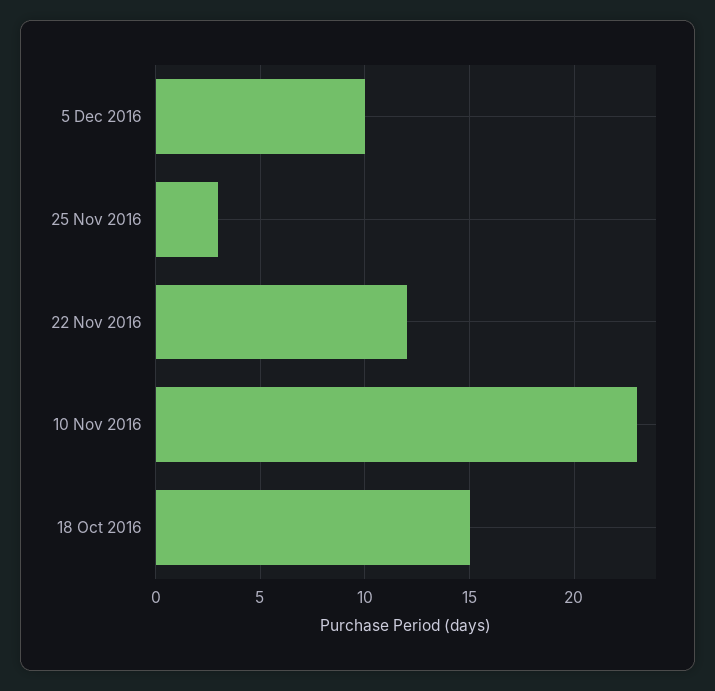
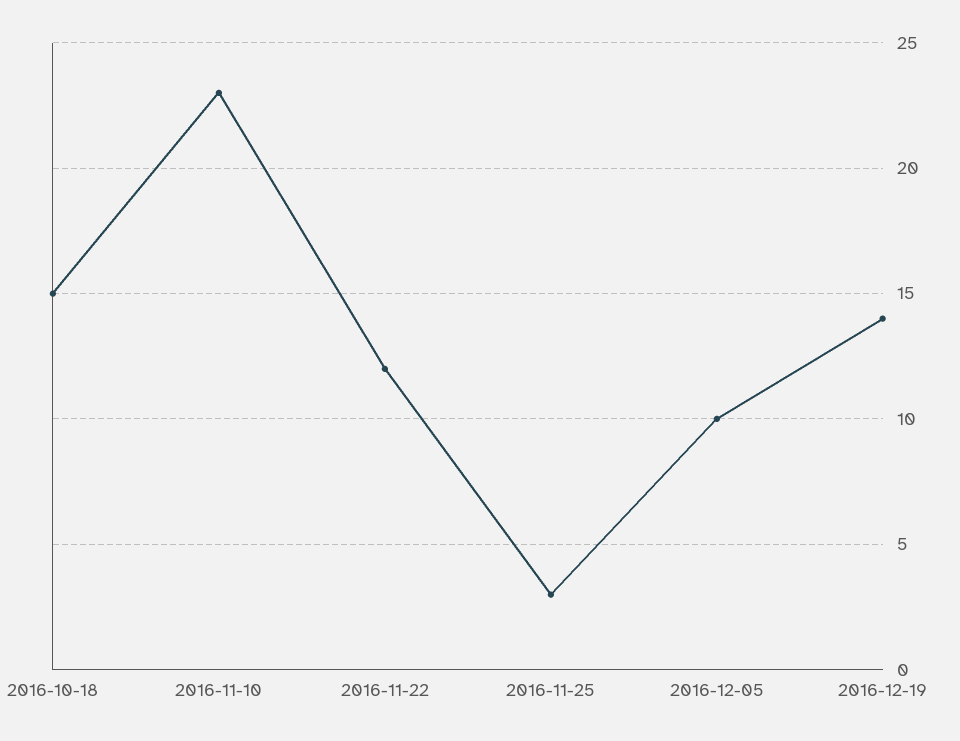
2016-12-19: none -> 14

